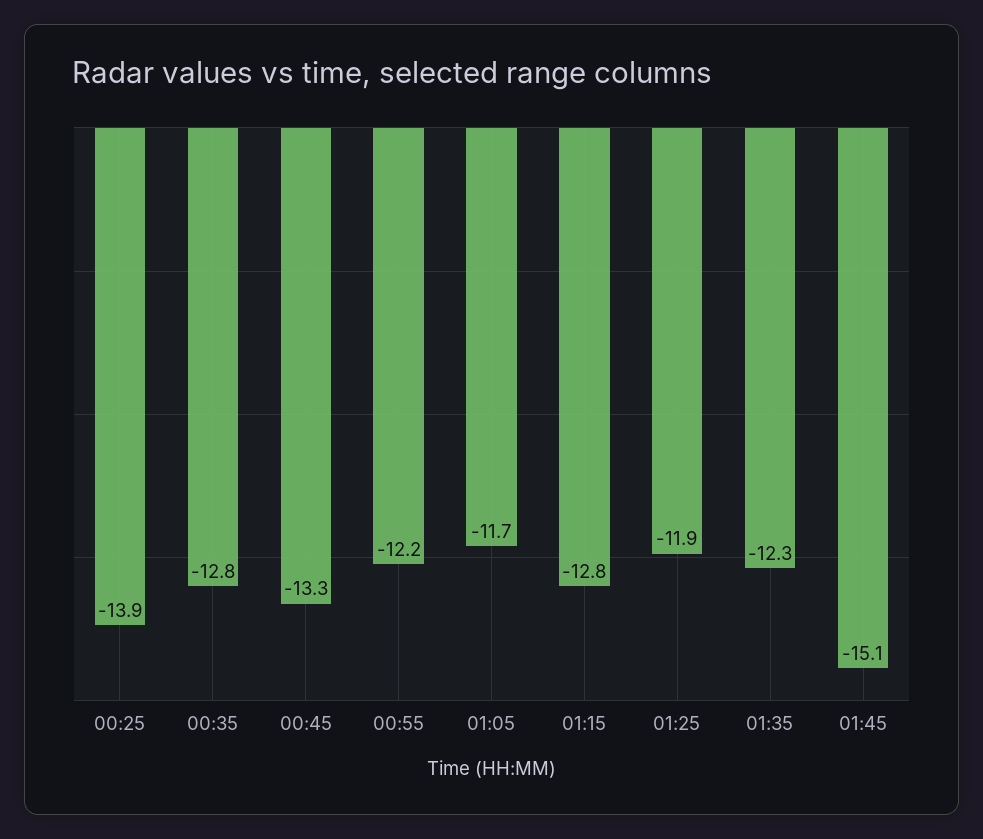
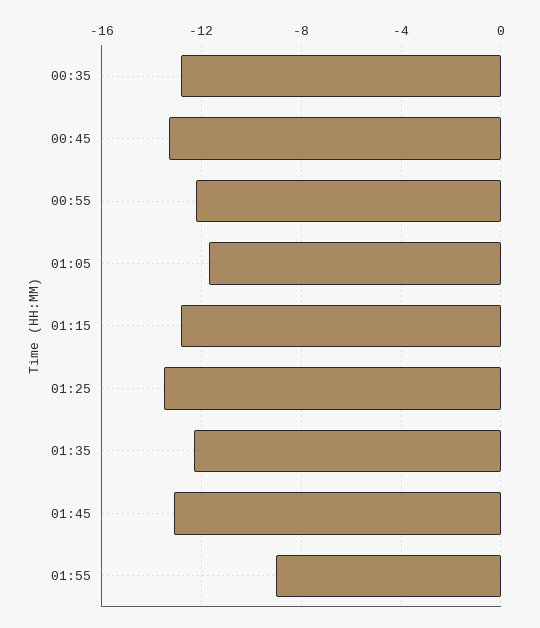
00:25: -13.9 -> none
01:25: -11.9 -> -13.5
01:45: -15.1 -> -13
01:55: none -> -9

